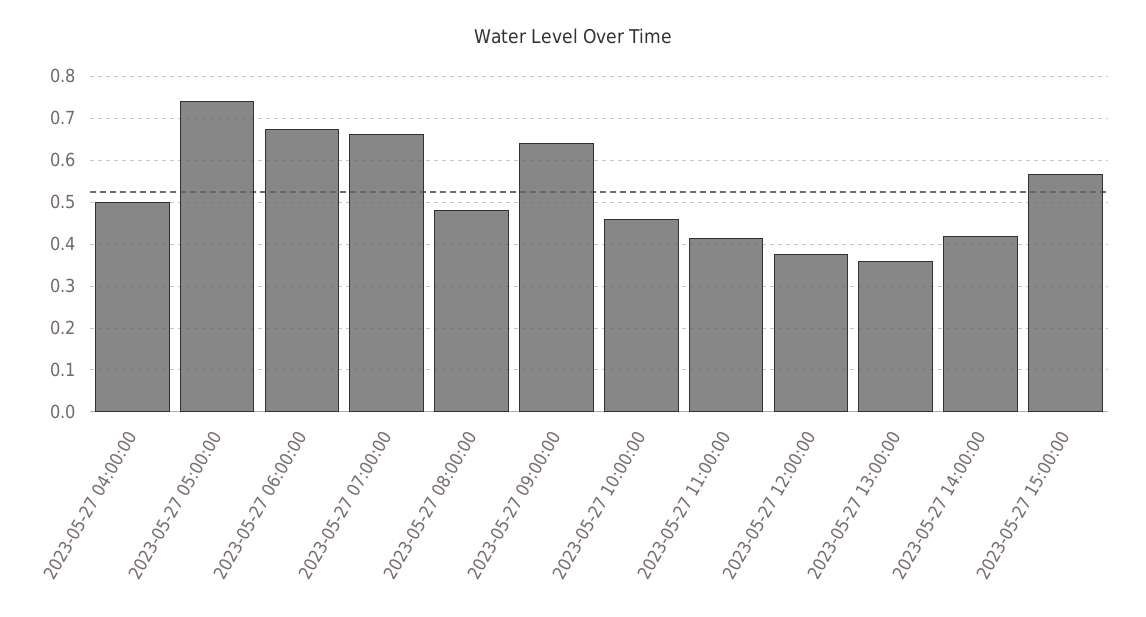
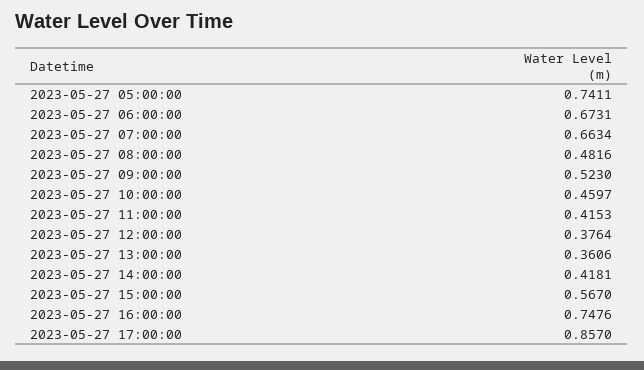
2023-05-27 04:00:00: 0.5 -> none
2023-05-27 09:00:00: 0.64 -> 0.523
2023-05-27 16:00:00: none -> 0.7476
2023-05-27 17:00:00: none -> 0.857

